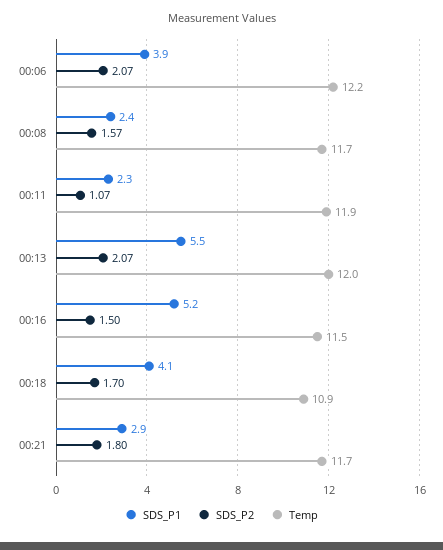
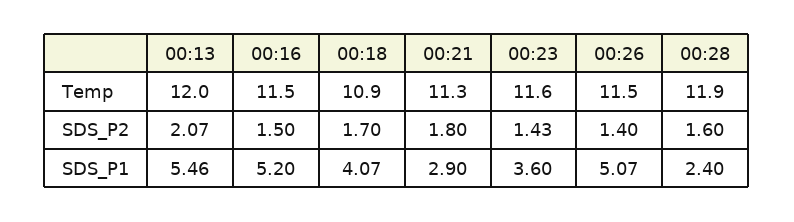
SDS_P1, 00:06: 3.9 -> none
SDS_P2, 00:06: 2.07 -> none
Temp, 00:06: 12.2 -> none
SDS_P1, 00:08: 2.4 -> none
SDS_P2, 00:08: 1.57 -> none
Temp, 00:08: 11.7 -> none
SDS_P1, 00:11: 2.3 -> none
SDS_P2, 00:11: 1.07 -> none
Temp, 00:11: 11.9 -> none
Temp, 00:21: 11.7 -> 11.3
Temp, 00:23: none -> 11.6
Temp, 00:26: none -> 11.5
Temp, 00:28: none -> 11.9
SDS_P2, 00:23: none -> 1.43
SDS_P2, 00:26: none -> 1.4
SDS_P2, 00:28: none -> 1.6
SDS_P1, 00:23: none -> 3.6
SDS_P1, 00:26: none -> 5.07
SDS_P1, 00:28: none -> 2.4

